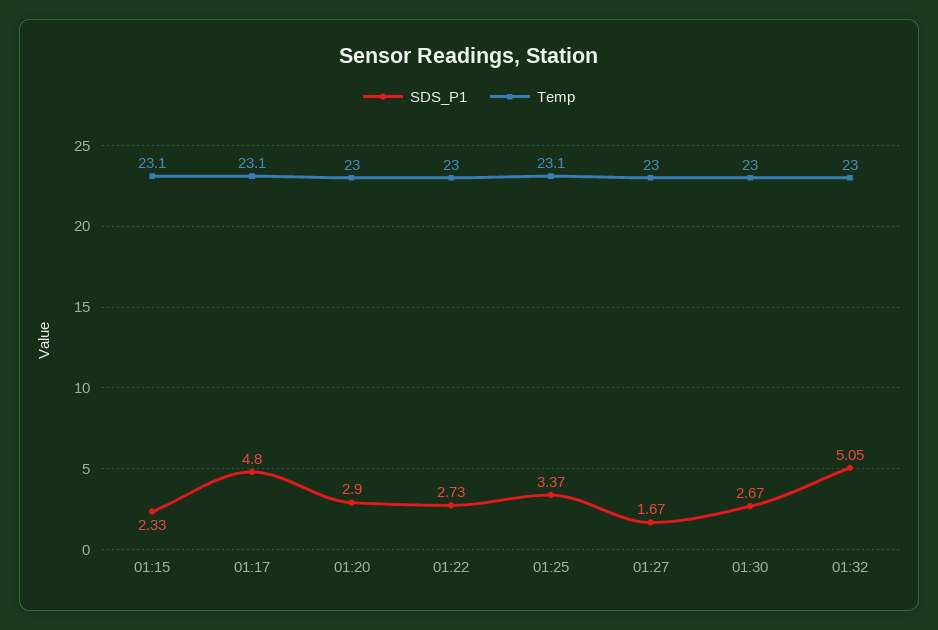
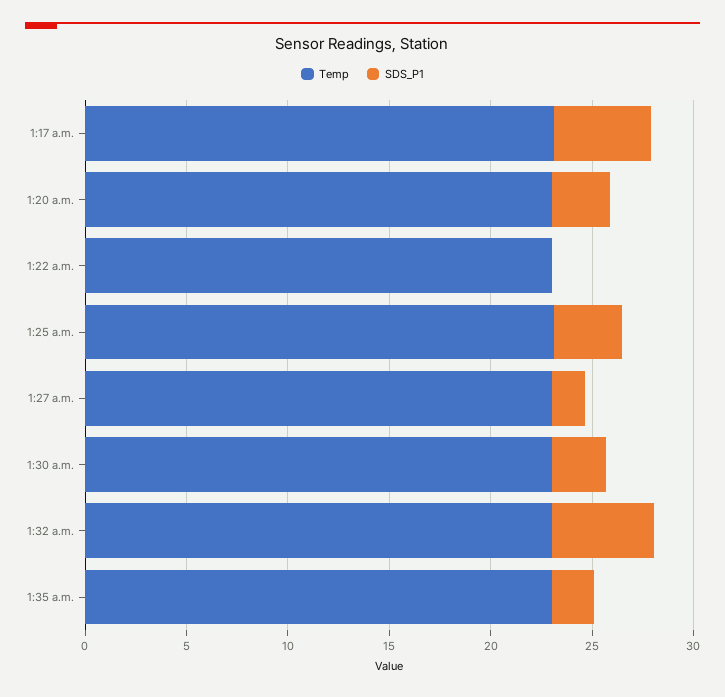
SDS_P1, 01:15: 2.33 -> none
Temp, 01:15: 23.1 -> none
SDS_P1, 01:22: 2.73 -> 0
Temp, 1:35 a.m.: none -> 23
SDS_P1, 1:35 a.m.: none -> 2

